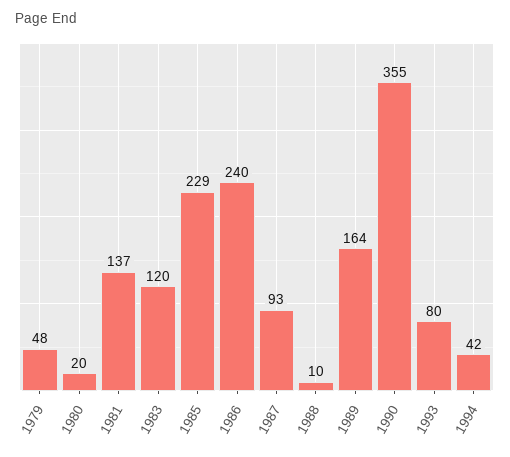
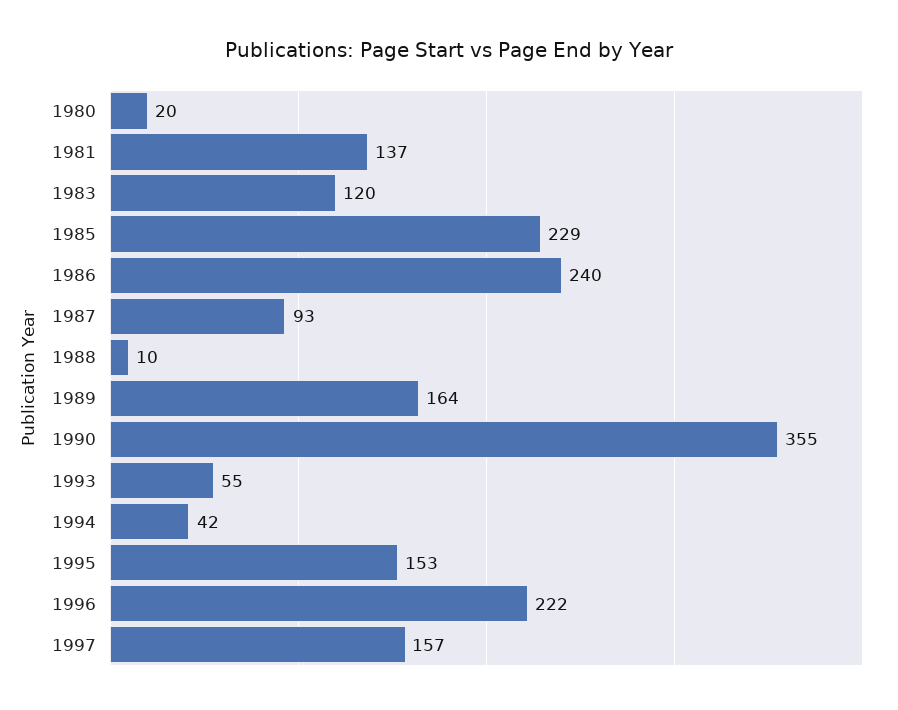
1979: 48 -> none
1993: 80 -> 55
1995: none -> 153
1996: none -> 222
1997: none -> 157

